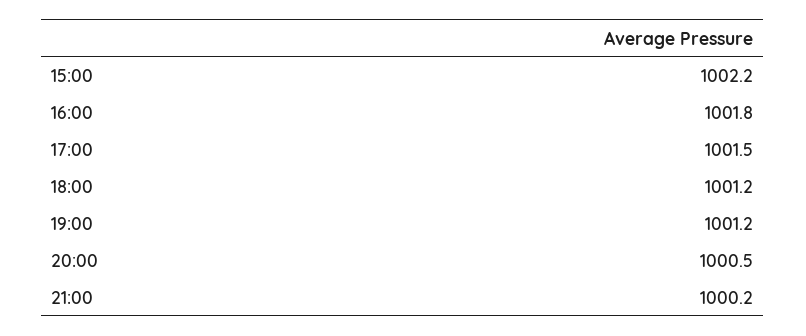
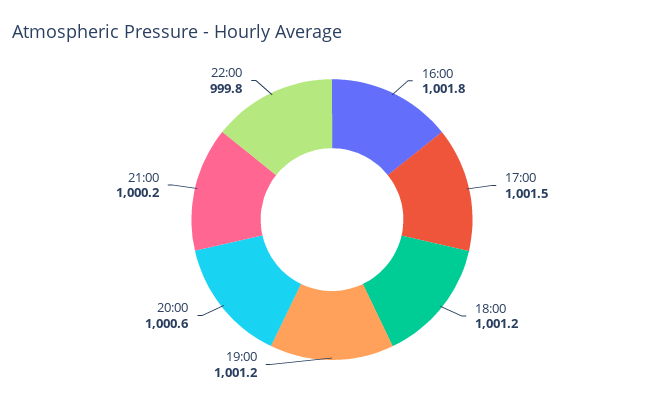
15:00: 1002.2 -> none
20:00: 1000.5 -> 1000.6
22:00: none -> 999.8

